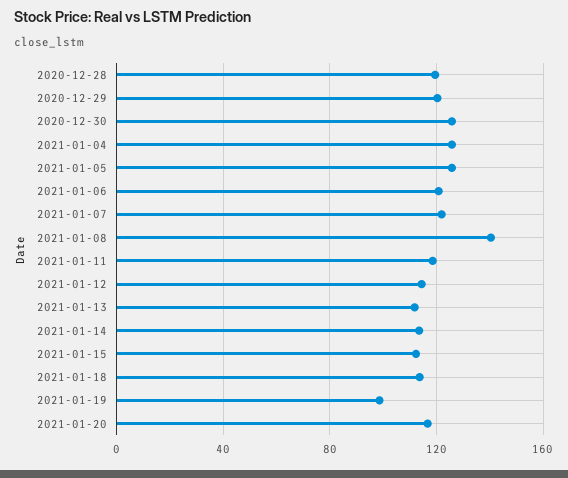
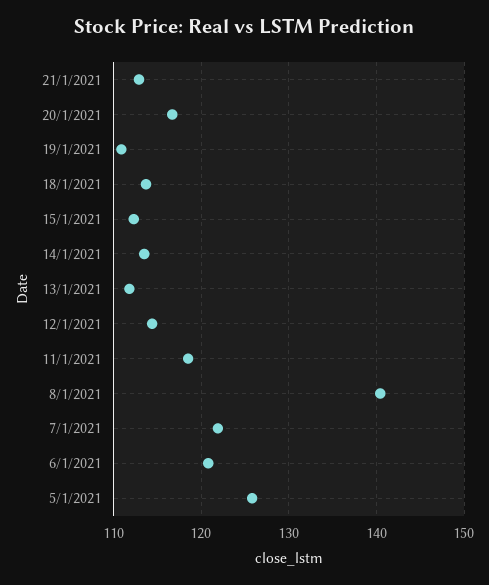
2020-12-28: 120 -> none
2020-12-29: 120 -> none
2020-12-30: 125 -> none
2021-01-04: 125 -> none
2021-01-19: 100 -> 111
21/1/2021: none -> 113

